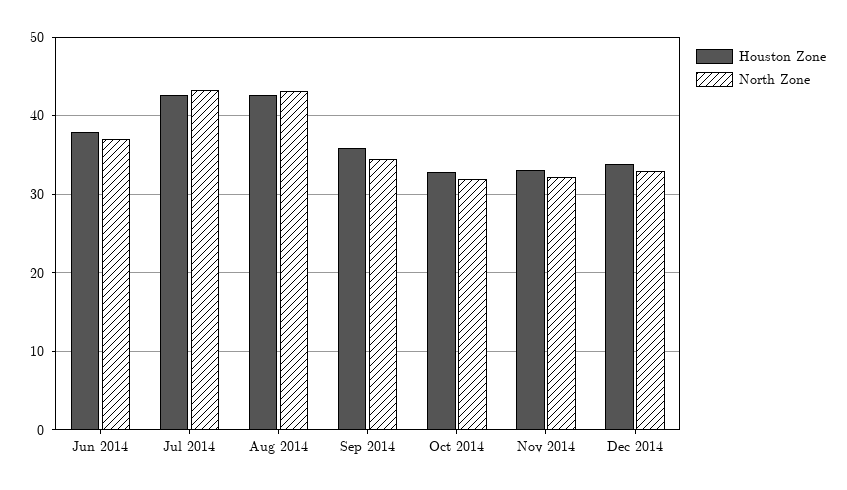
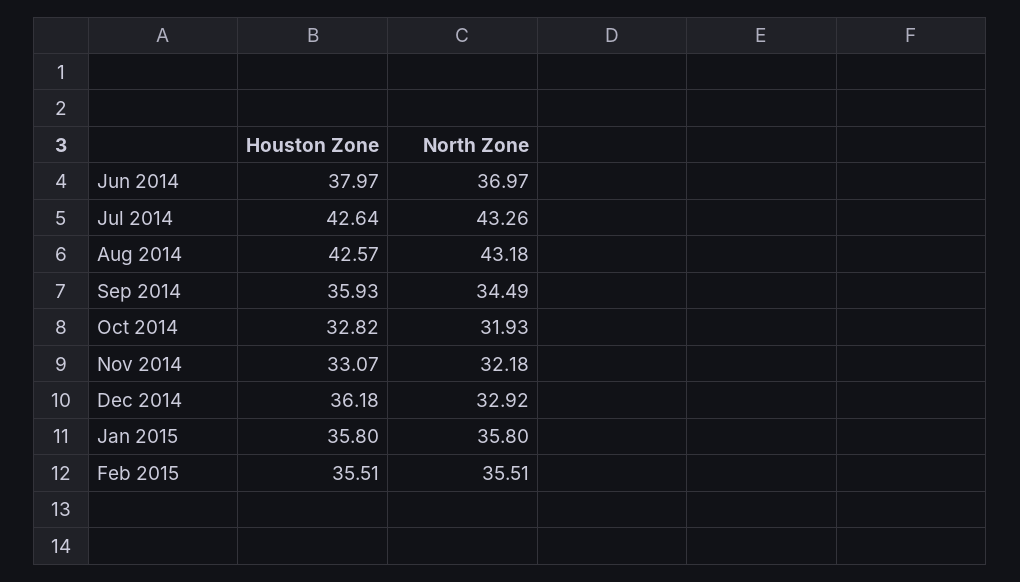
Houston Zone, Dec 2014: 34 -> 36.18
Houston Zone, Jan 2015: none -> 35.8
North Zone, Jan 2015: none -> 35.8
Houston Zone, Feb 2015: none -> 35.51
North Zone, Feb 2015: none -> 35.51

